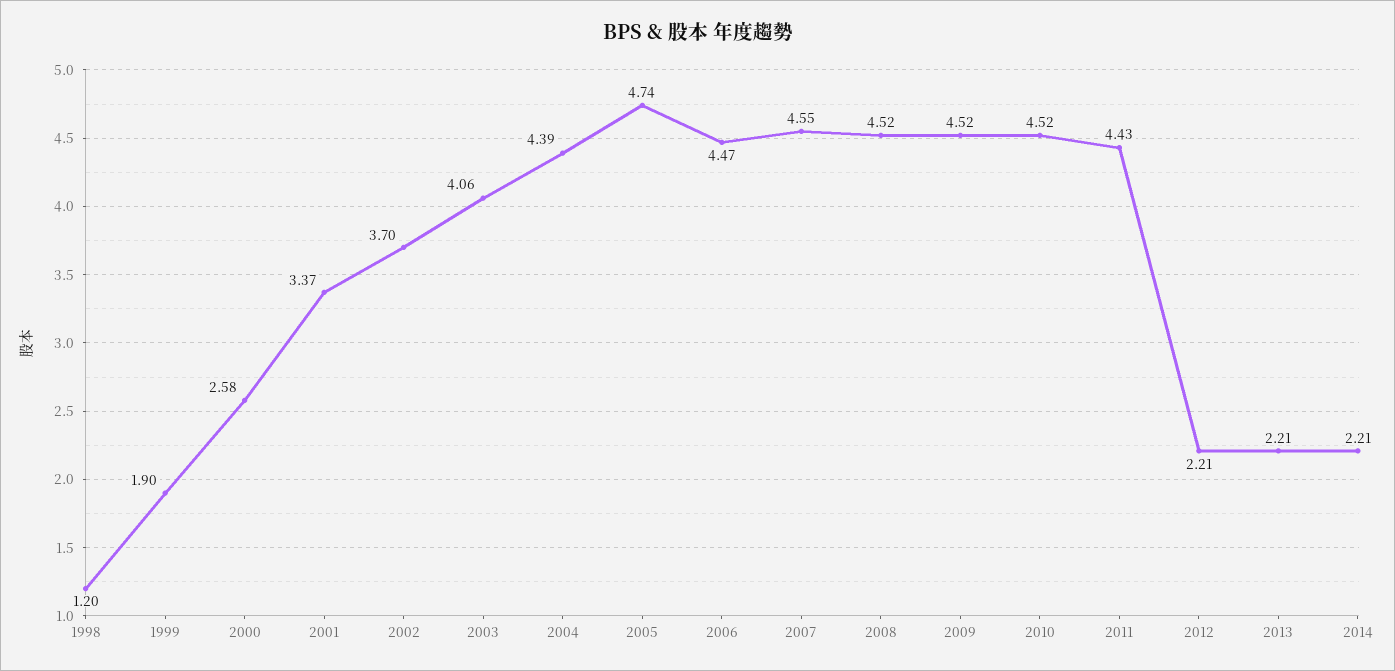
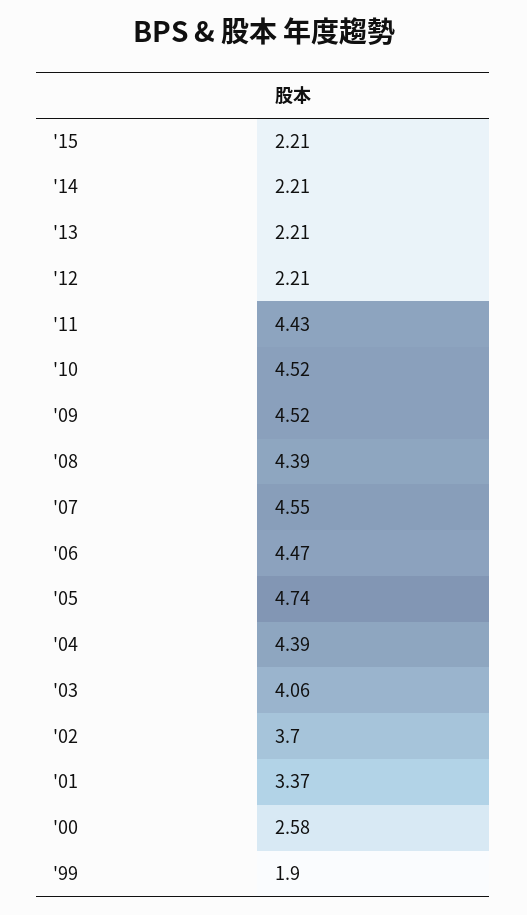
1998: 1.2 -> none
2008: 4.52 -> 4.39
'15: none -> 2.21

